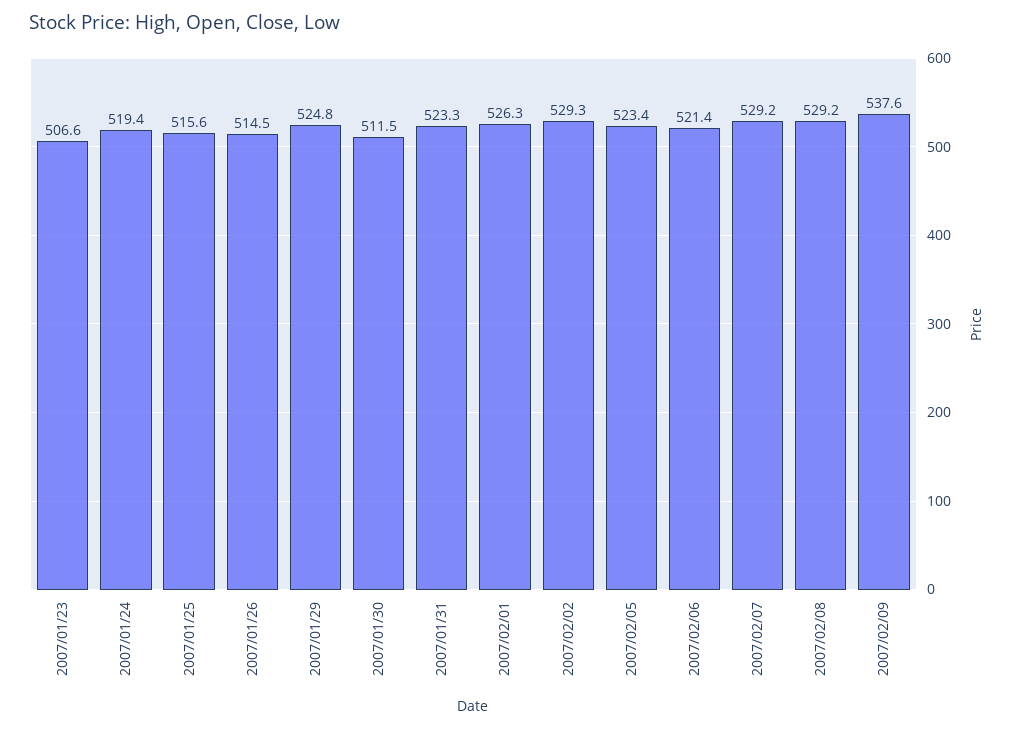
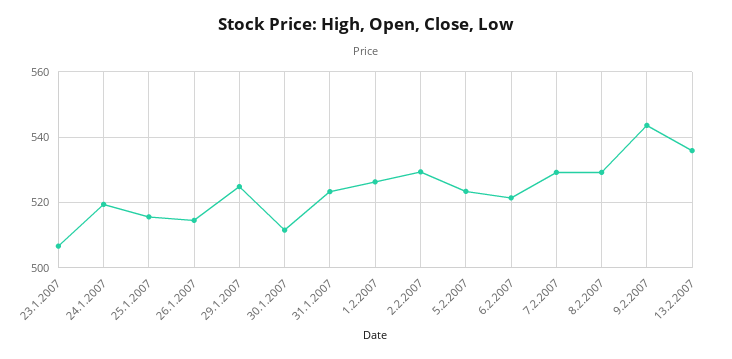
2007/02/09: 537.6 -> 544
13.2.2007: none -> 536

